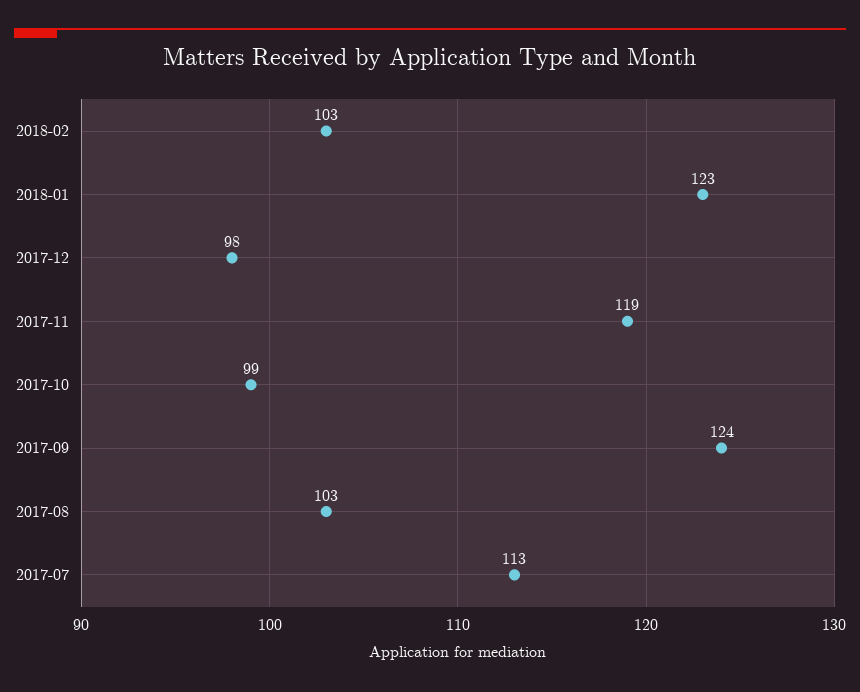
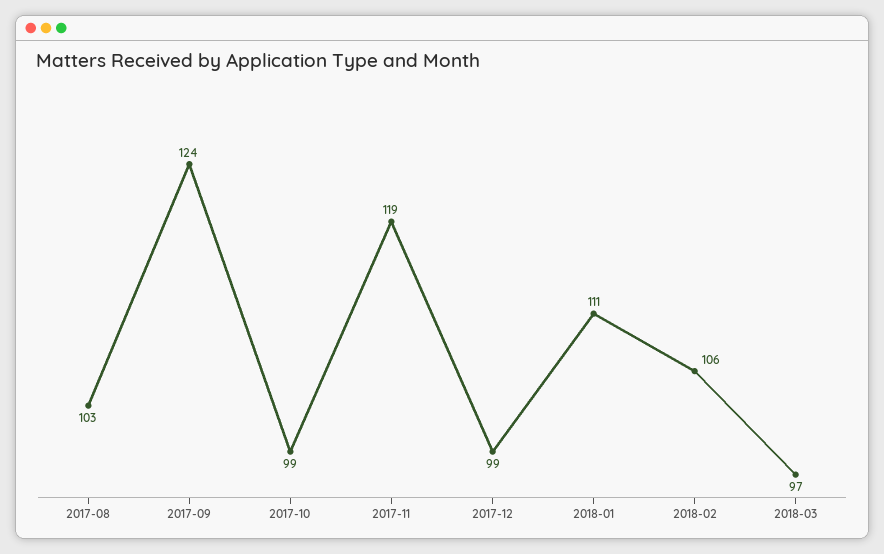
2018-02: 103 -> 106
2018-01: 123 -> 111
2017-12: 98 -> 99
2017-07: 113 -> none
2018-03: none -> 97

